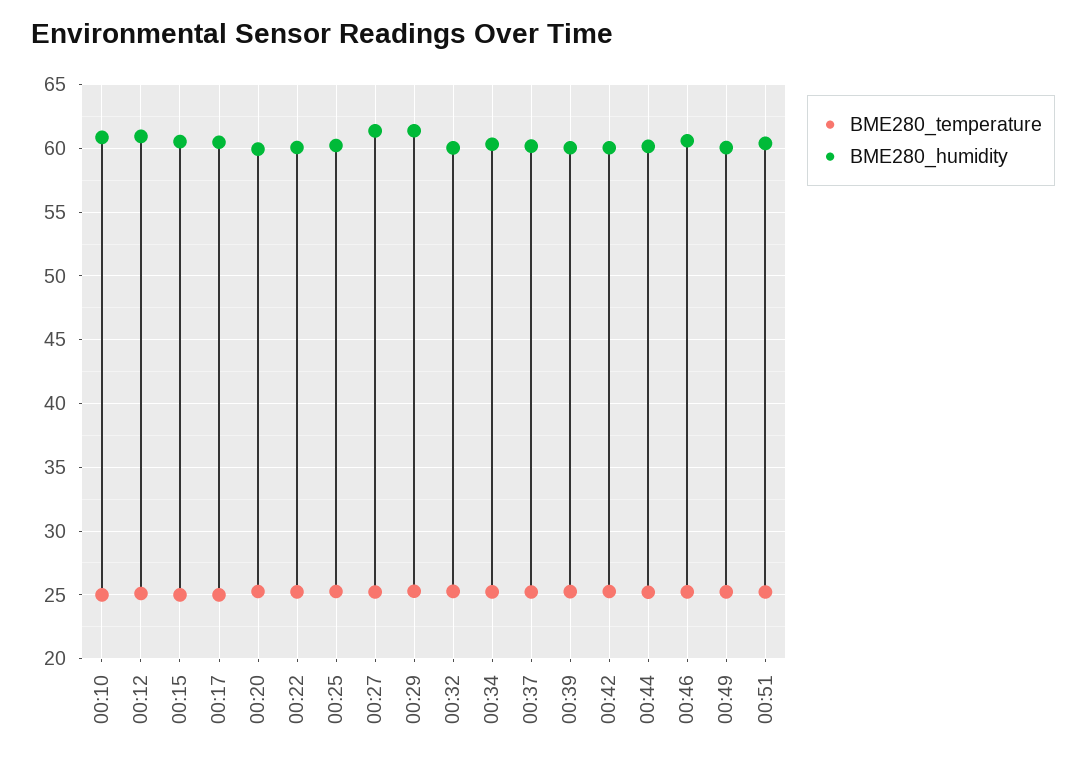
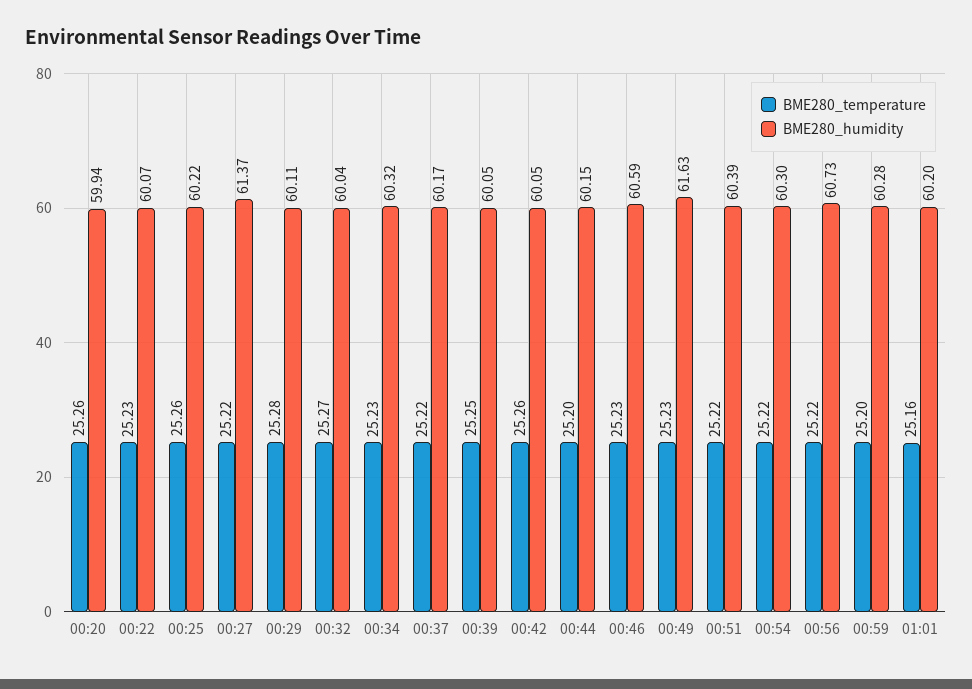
BME280_temperature, 00:10: 25 -> none
BME280_humidity, 00:10: 61 -> none
BME280_temperature, 00:12: 25 -> none
BME280_humidity, 00:12: 61 -> none
BME280_temperature, 00:15: 25 -> none
BME280_humidity, 00:15: 60.5 -> none
BME280_temperature, 00:17: 25 -> none
BME280_humidity, 00:17: 60.5 -> none
BME280_humidity, 00:29: 61.5 -> 60.11
BME280_humidity, 00:49: 60 -> 61.63
BME280_temperature, 00:54: none -> 25.22
BME280_humidity, 00:54: none -> 60.3
BME280_temperature, 00:56: none -> 25.22
BME280_humidity, 00:56: none -> 60.73
BME280_temperature, 00:59: none -> 25.2
BME280_humidity, 00:59: none -> 60.28
BME280_temperature, 01:01: none -> 25.16
BME280_humidity, 01:01: none -> 60.2

